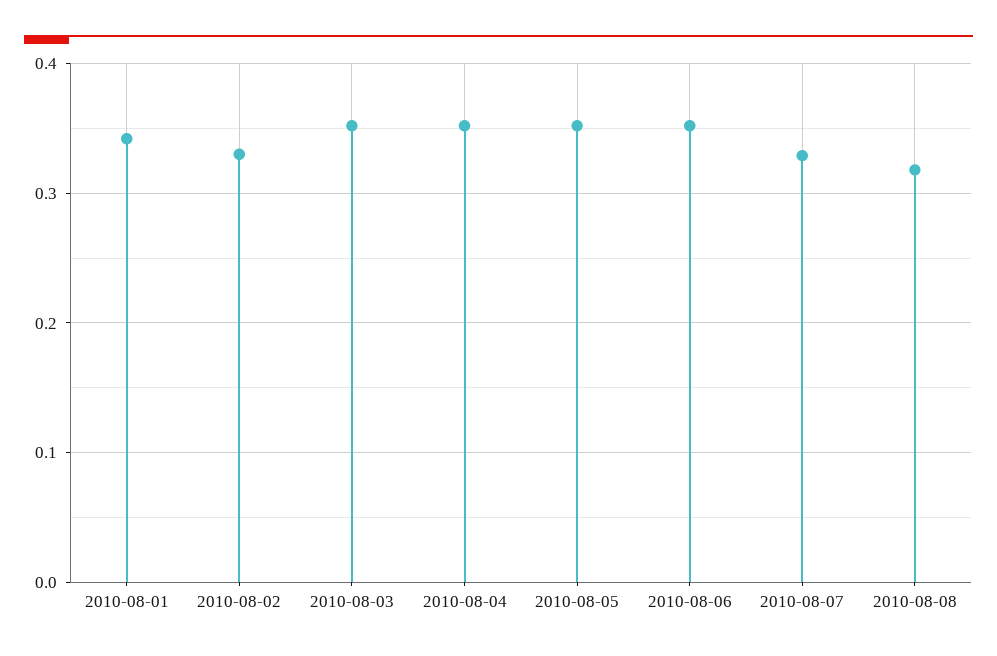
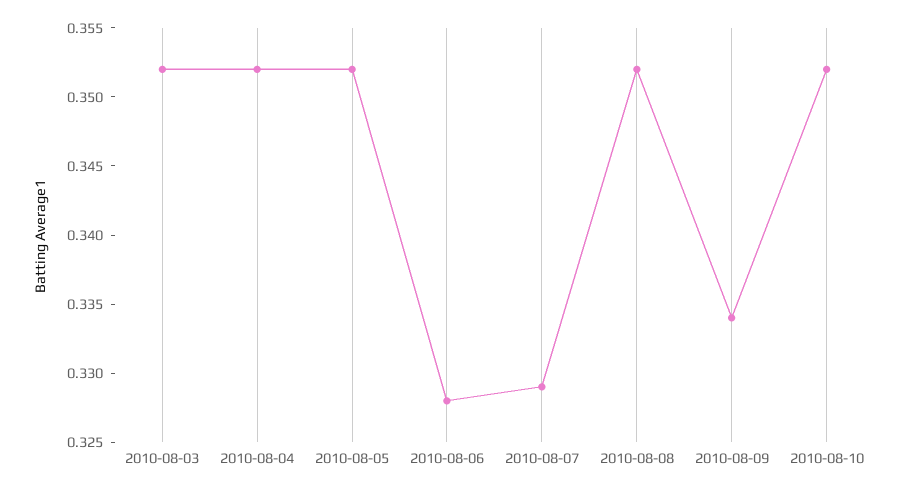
2010-08-01: 0.34 -> none
2010-08-02: 0.33 -> none
2010-08-06: 0.35 -> 0.328
2010-08-08: 0.32 -> 0.352
2010-08-09: none -> 0.334
2010-08-10: none -> 0.352

